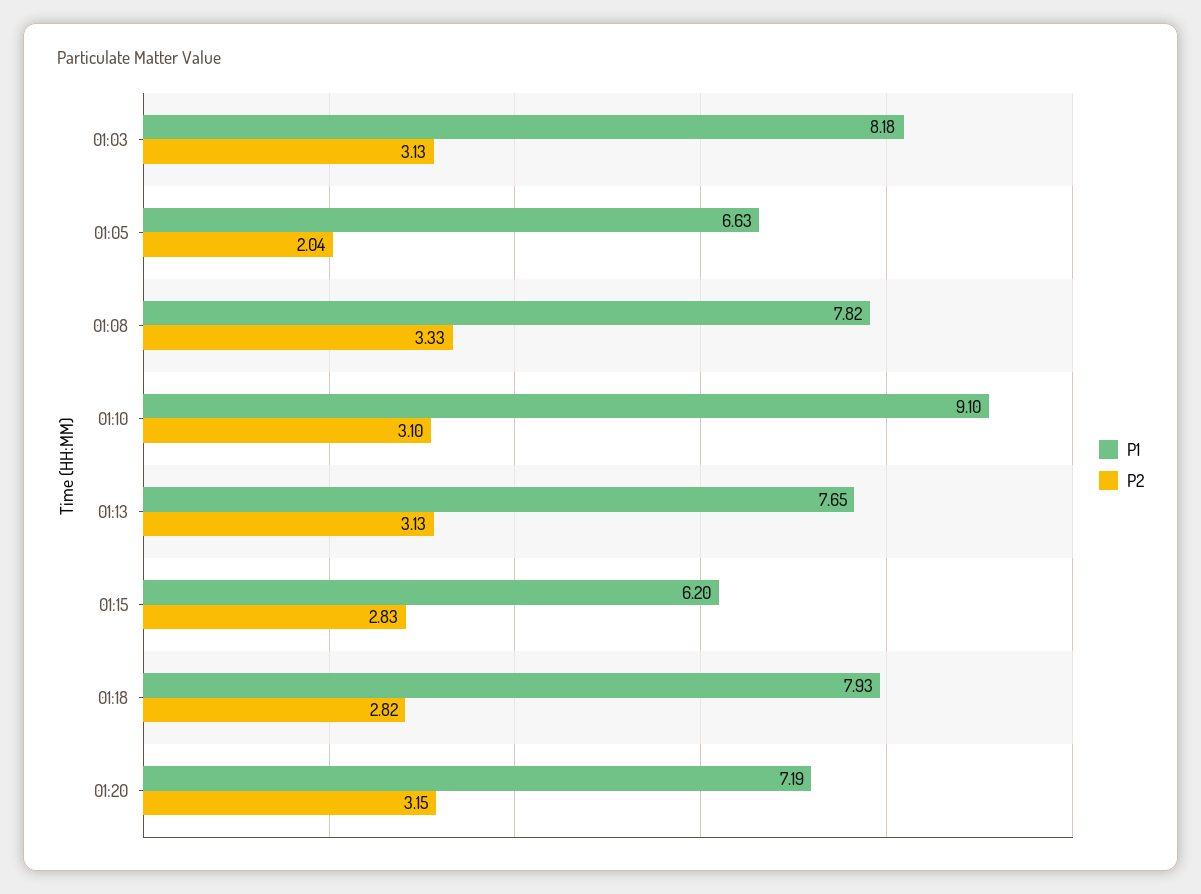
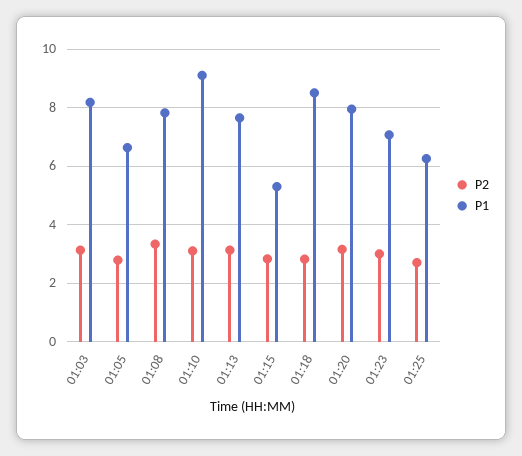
P2, 01:05: 2.04 -> 2.75
P1, 01:15: 6.2 -> 5.25
P1, 01:18: 7.93 -> 8.5
P1, 01:20: 7.19 -> 8
P2, 01:23: none -> 3
P1, 01:23: none -> 7
P2, 01:25: none -> 2.75
P1, 01:25: none -> 6.25

